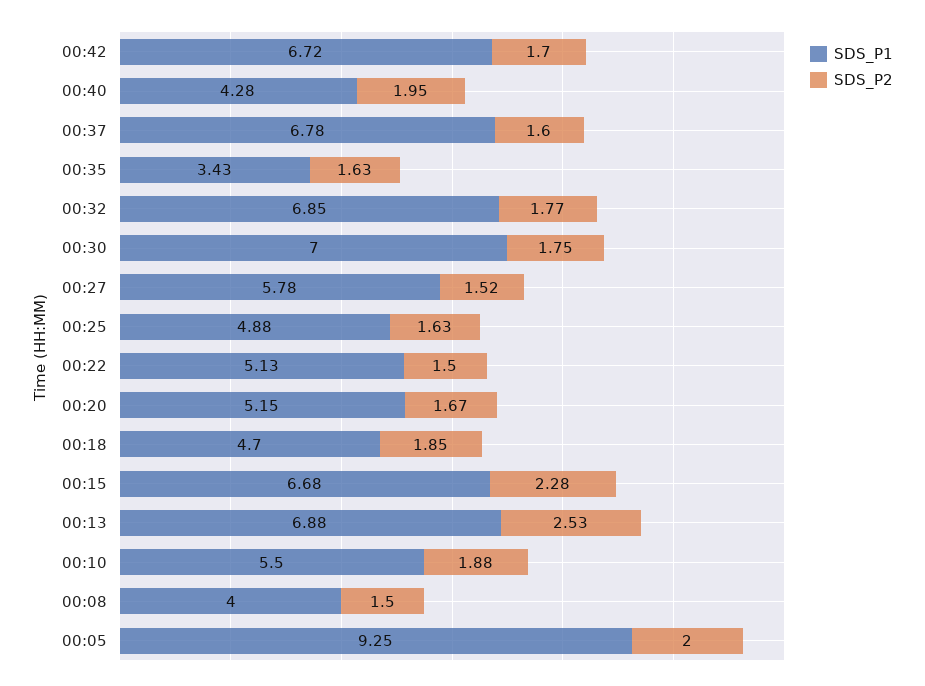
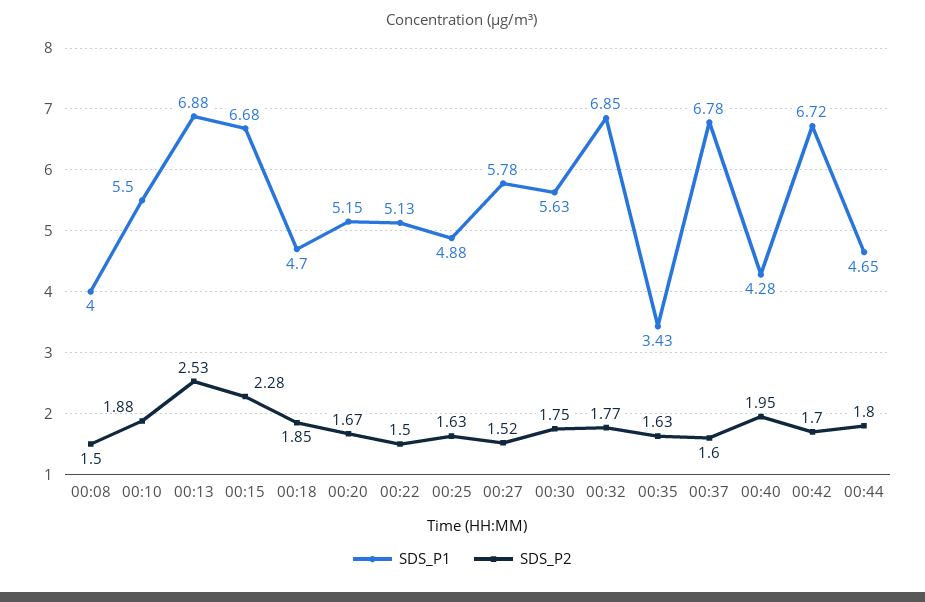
SDS_P1, 00:30: 7 -> 5.63
SDS_P1, 00:05: 9.25 -> none
SDS_P2, 00:05: 2 -> none
SDS_P1, 00:44: none -> 4.65
SDS_P2, 00:44: none -> 1.8

